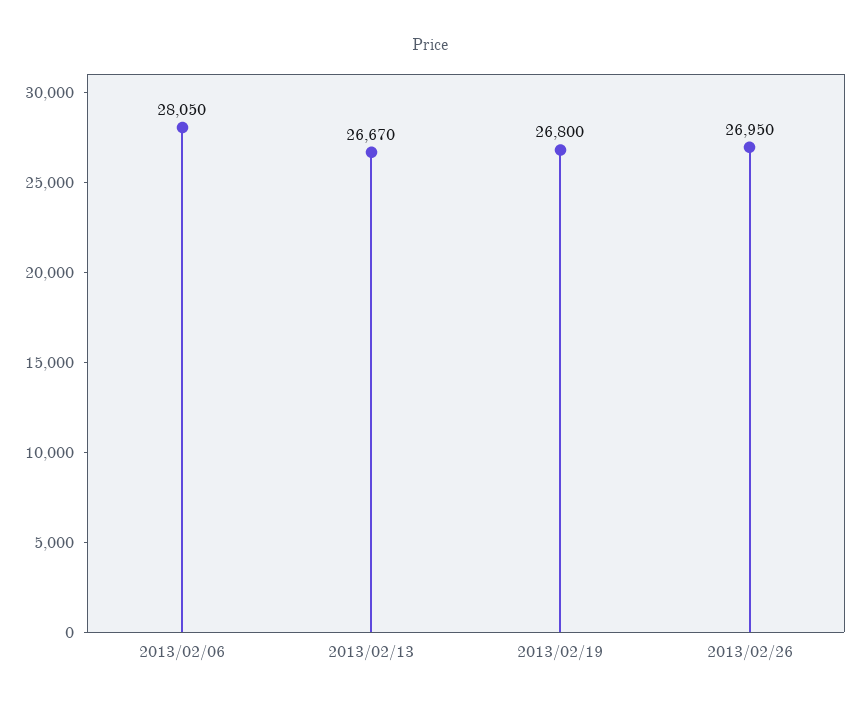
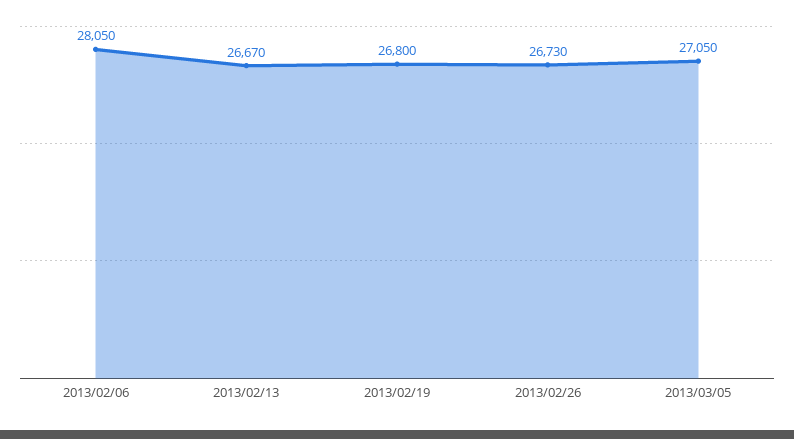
2013/02/26: 26950 -> 26730
2013/03/05: none -> 27050

